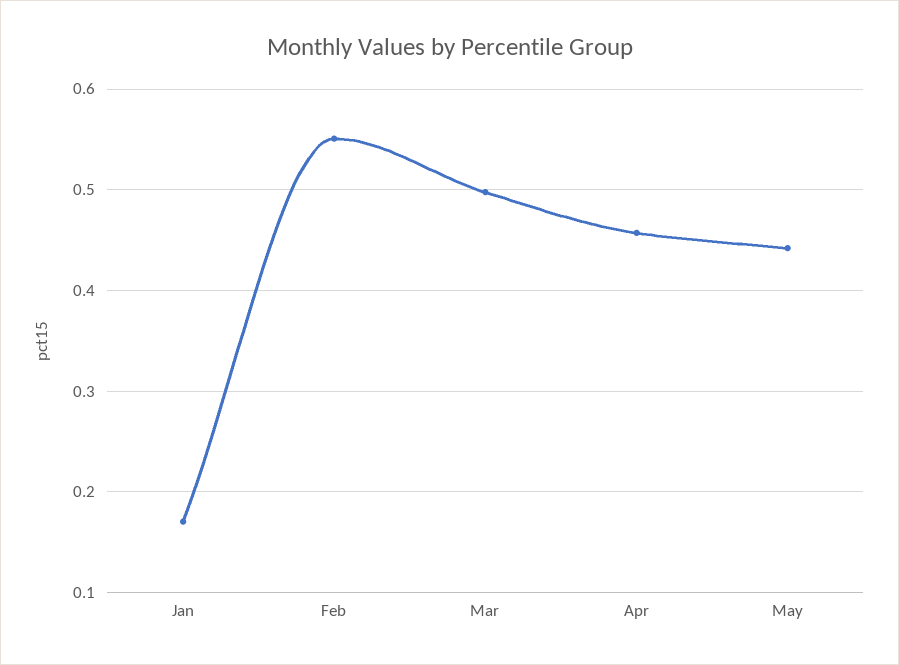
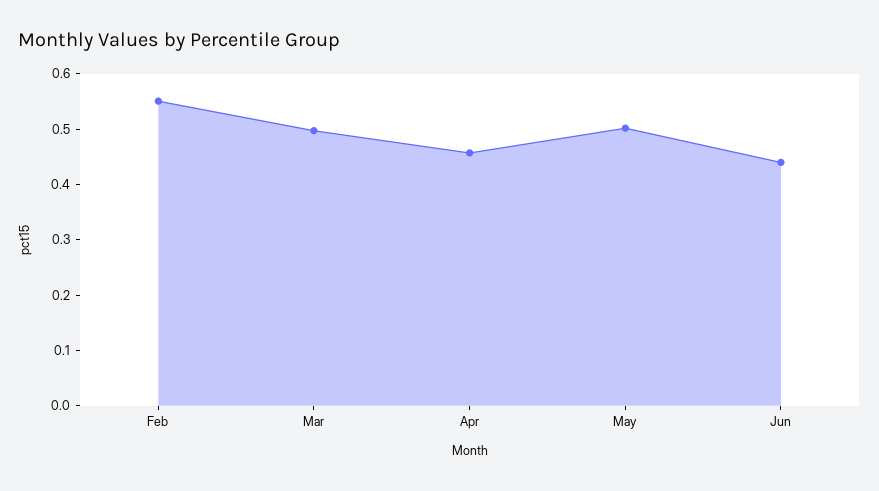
Jan: 0.17 -> none
May: 0.44 -> 0.5
Jun: none -> 0.44

